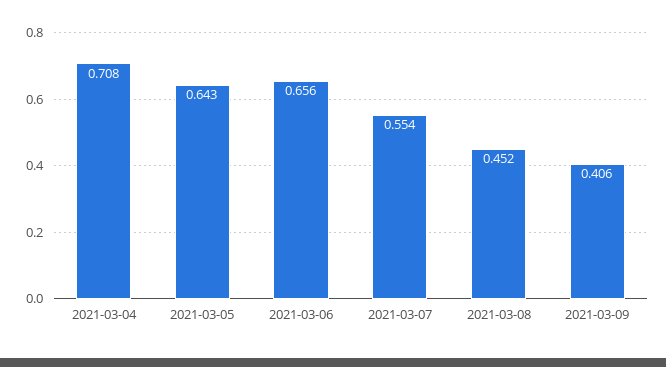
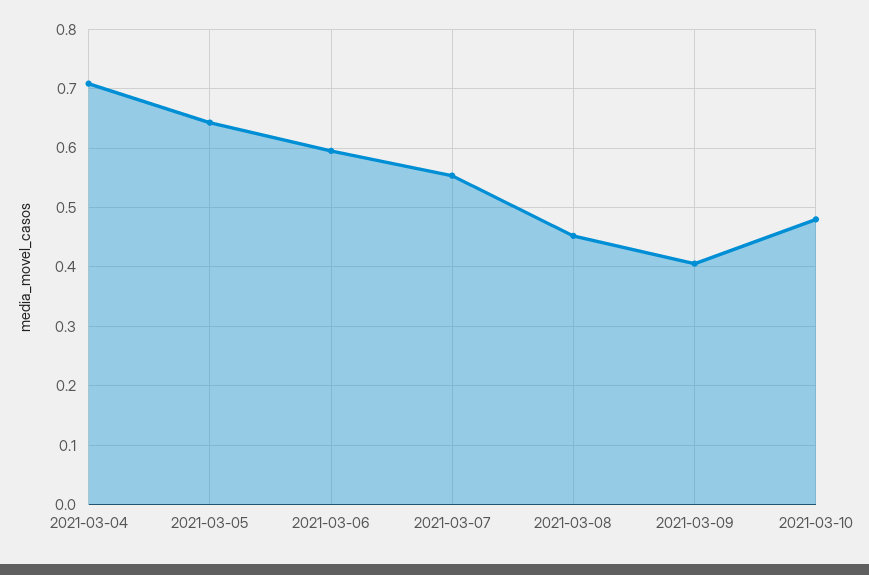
2021-03-06: 0.656 -> 0.6
2021-03-10: none -> 0.48

